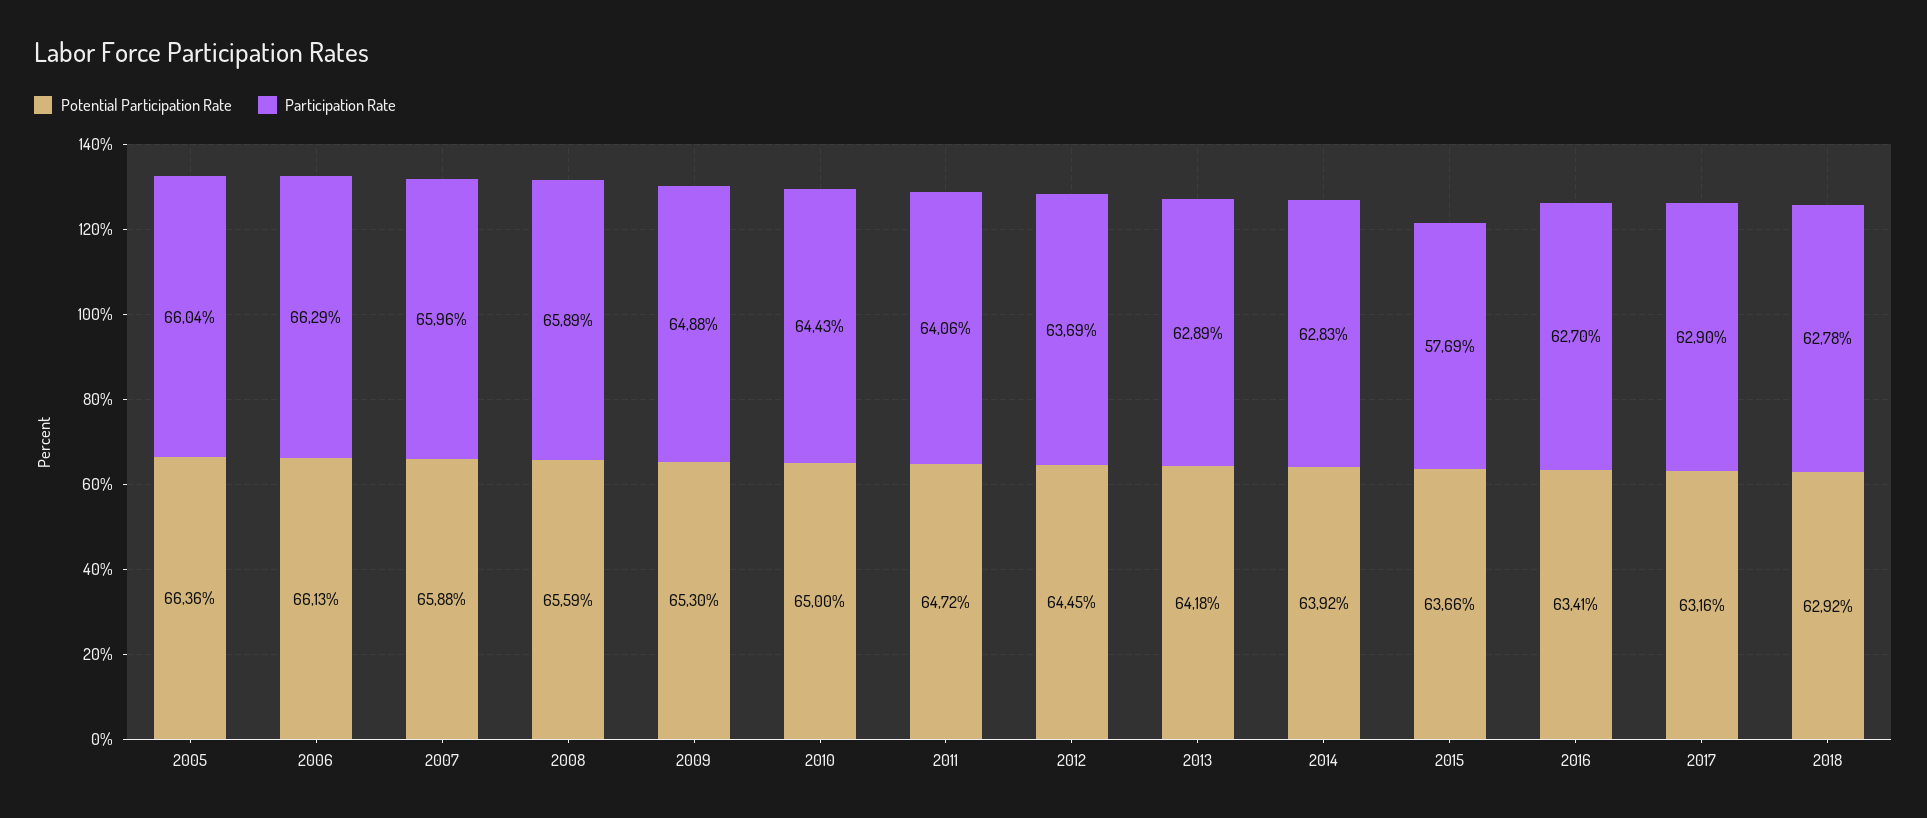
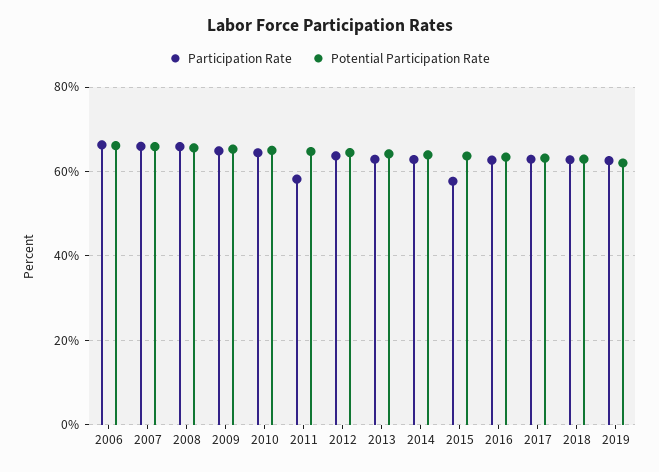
Potential Participation Rate, 2005: 66.36 -> none
Participation Rate, 2005: 66.04 -> none
Participation Rate, 2011: 64.06 -> 58
Participation Rate, 2019: none -> 62
Potential Participation Rate, 2019: none -> 62

